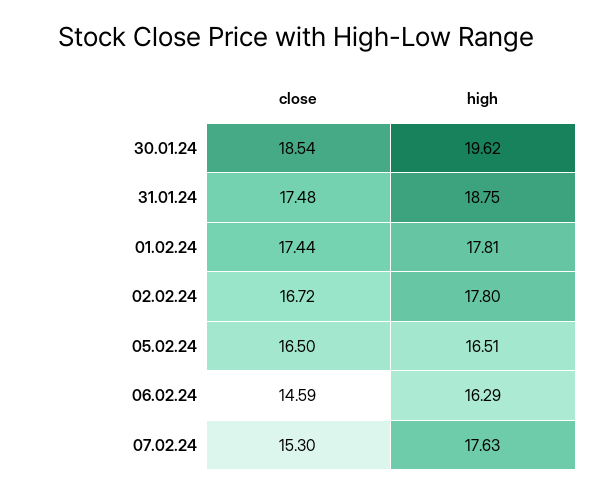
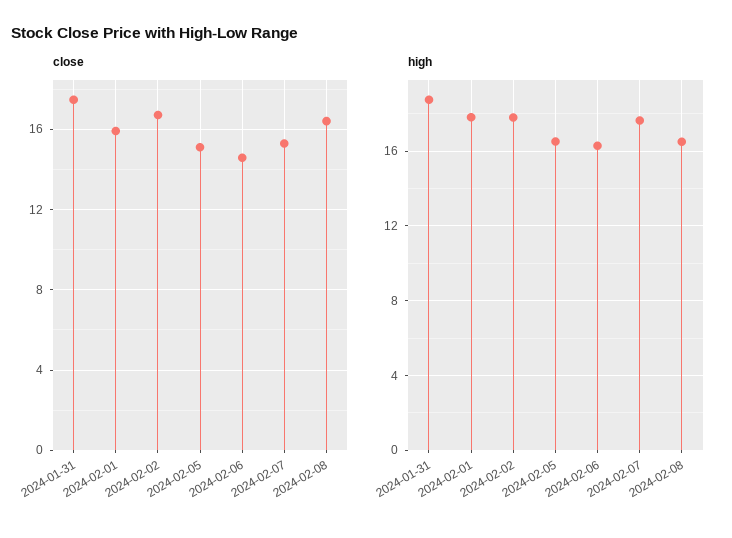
close, 30.01.24: 18.54 -> none
high, 30.01.24: 19.62 -> none
close, 01.02.24: 17.44 -> 16
close, 05.02.24: 16.5 -> 15
close, 2024-02-08: none -> 16.5
high, 2024-02-08: none -> 16.5

